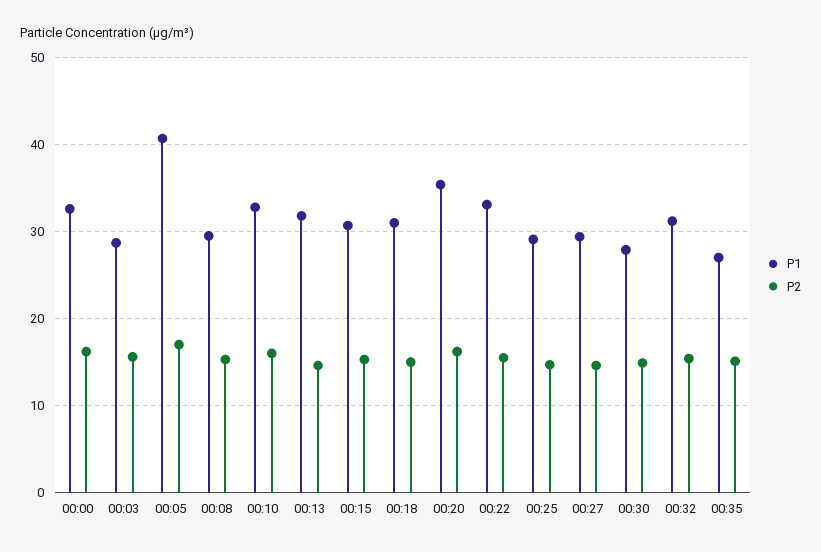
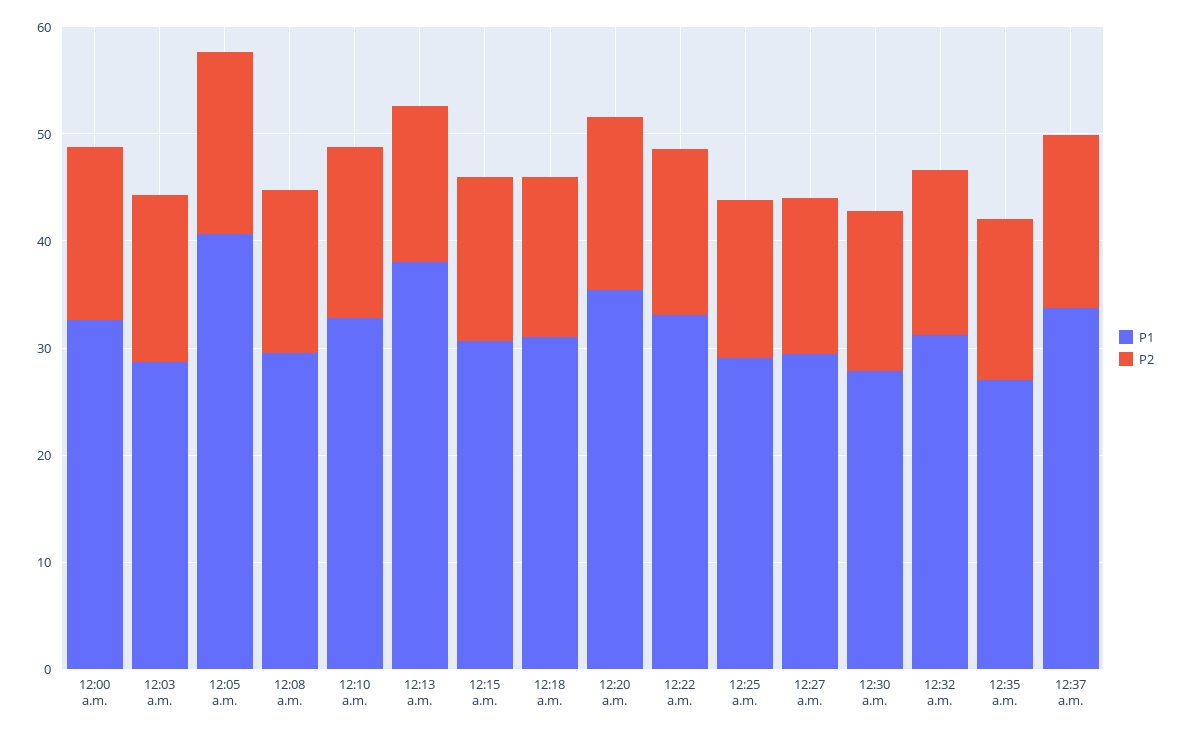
P1, 00:13: 32 -> 38
P1, 12:37 a.m.: none -> 34
P2, 12:37 a.m.: none -> 16

